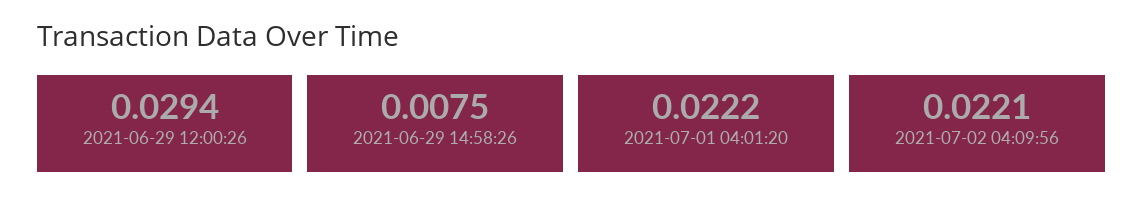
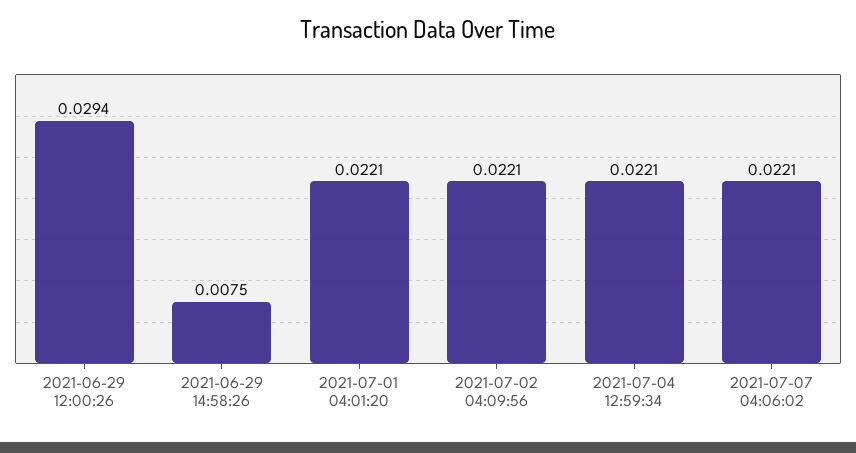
2021-07-01 04:01:20: 0.0222 -> 0.0221
2021-07-04 12:59:34: none -> 0.0221
2021-07-07 04:06:02: none -> 0.0221

